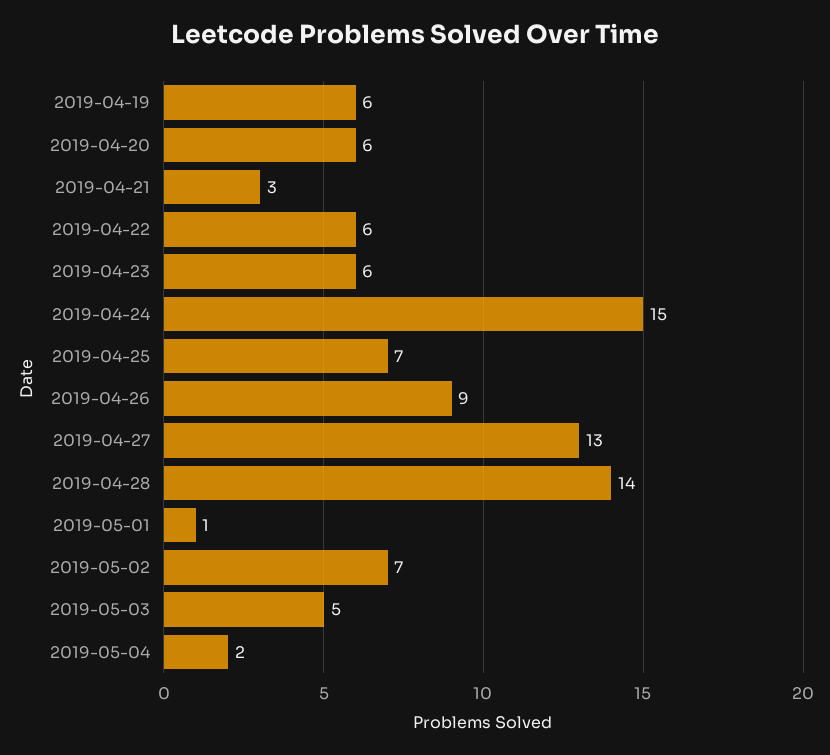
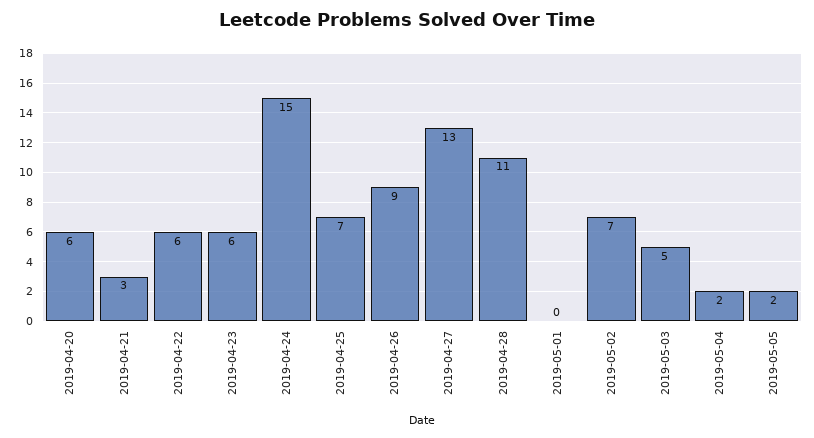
2019-04-19: 6 -> none
2019-04-28: 14 -> 11
2019-05-01: 1 -> 0
2019-05-05: none -> 2

